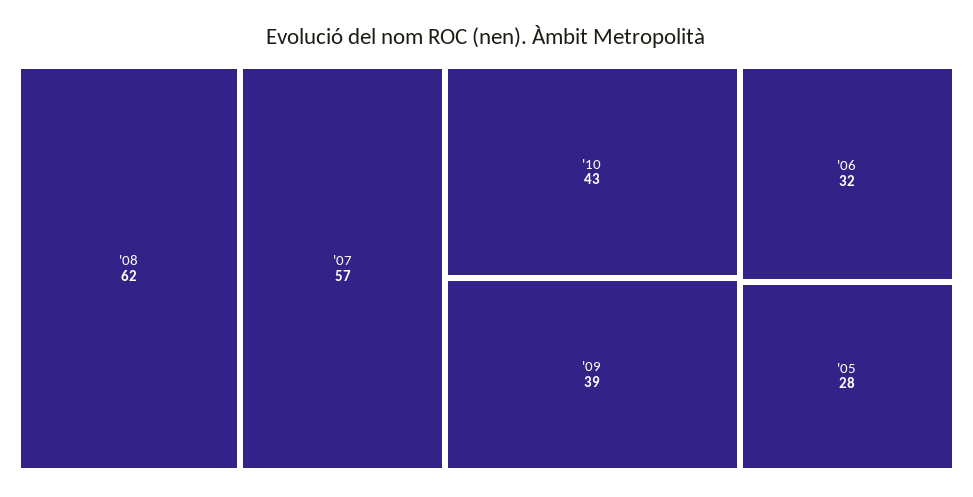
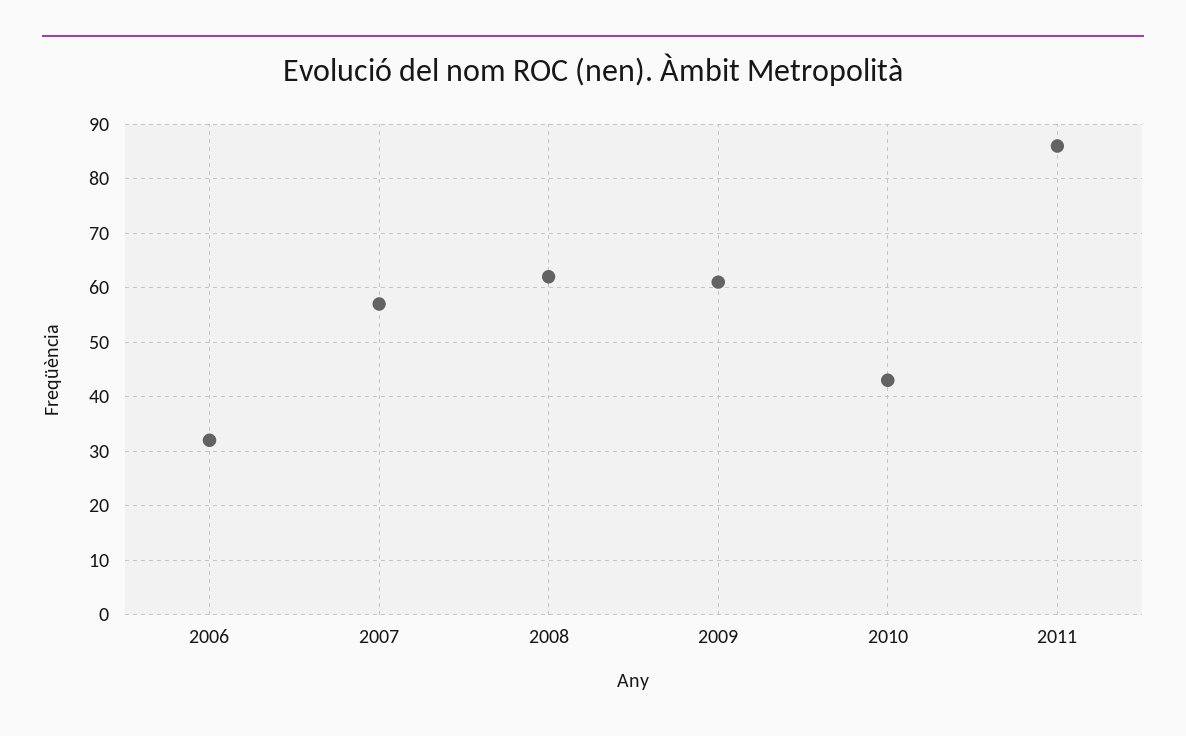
'09: 39 -> 60
'05: 28 -> none
2011: none -> 85

